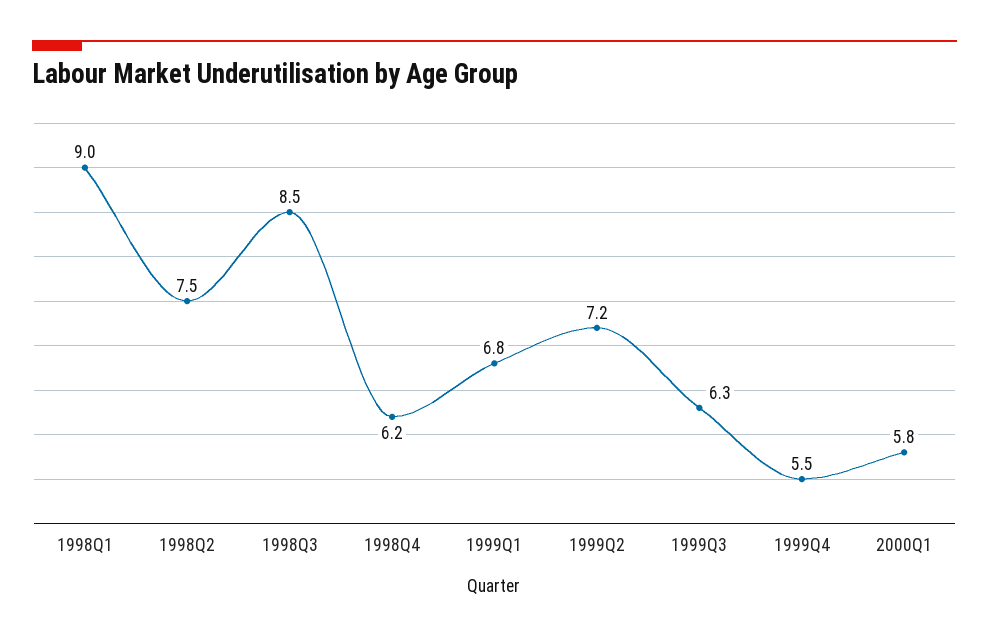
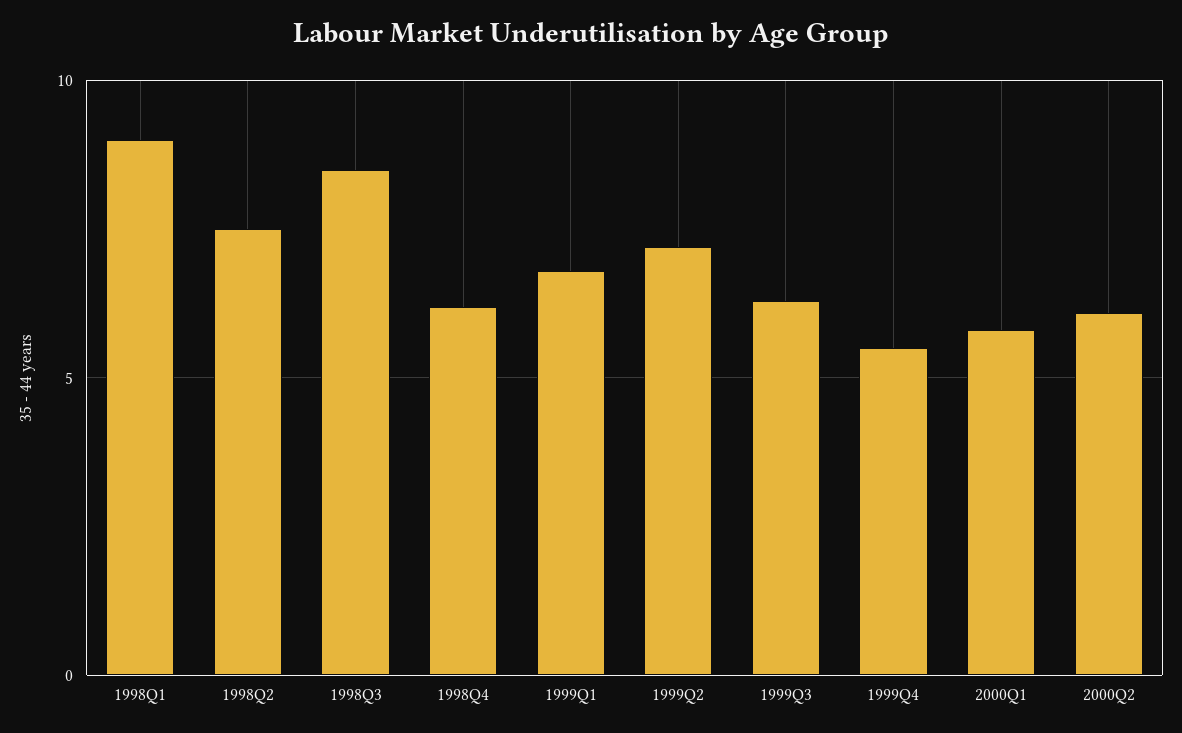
2000Q2: none -> 6

